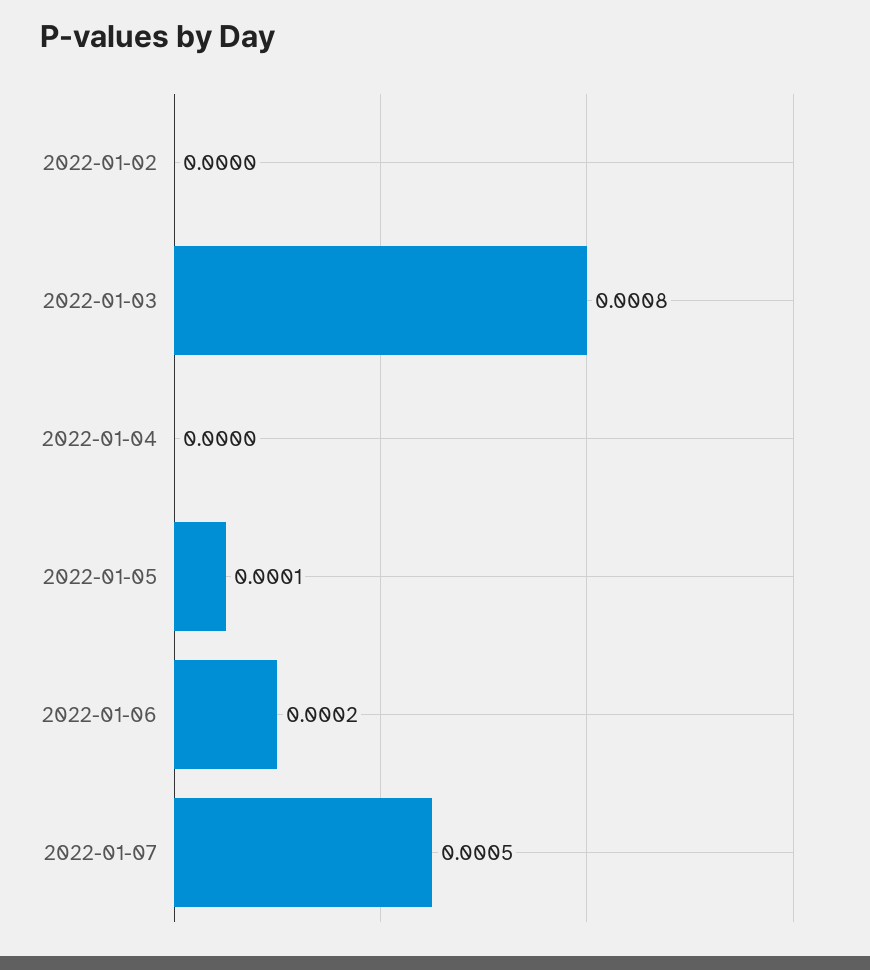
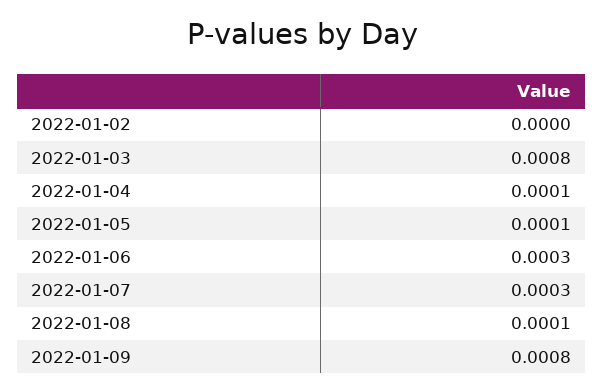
2022-01-04: 0 -> 0.0001
2022-01-06: 0.0002 -> 0.0003
2022-01-07: 0.0005 -> 0.0003
2022-01-08: none -> 0.0001
2022-01-09: none -> 0.0008

